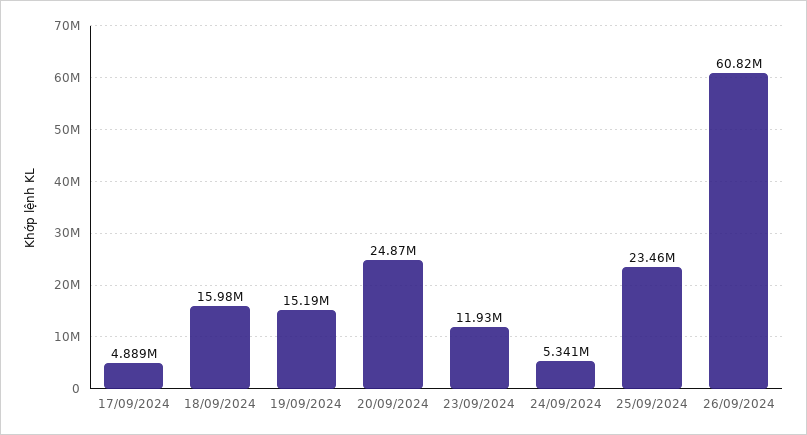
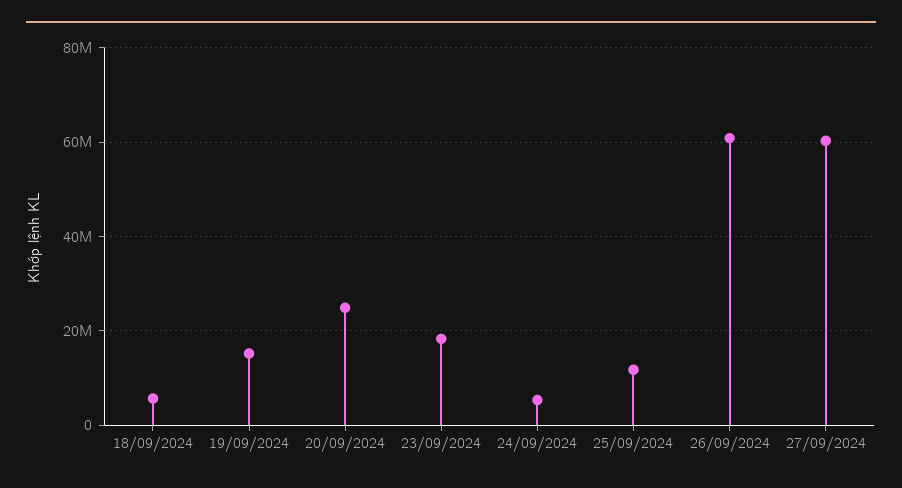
17/09/2024: 4889000 -> none
18/09/2024: 15980000 -> 6000000
23/09/2024: 11930000 -> 18000000
25/09/2024: 23460000 -> 12000000
27/09/2024: none -> 60000000

